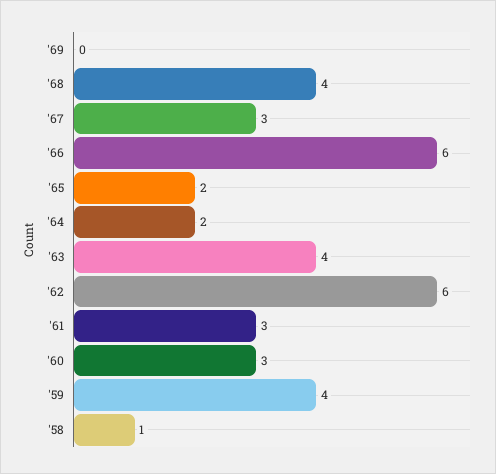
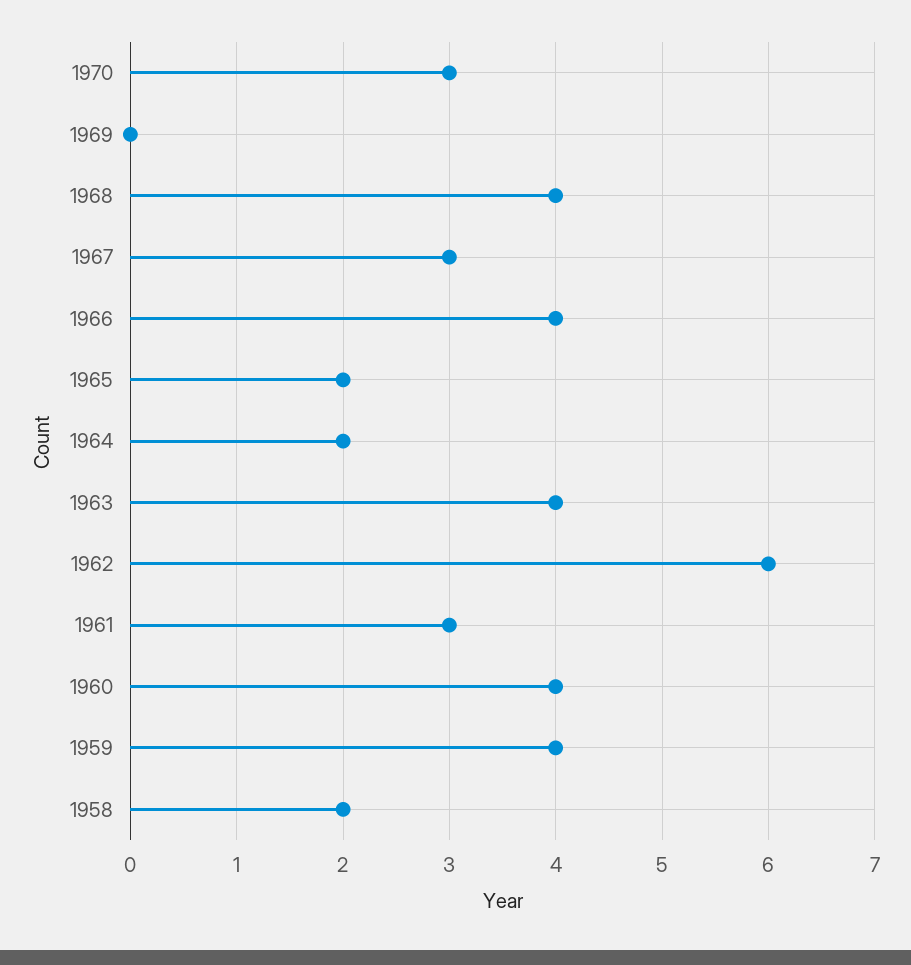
'66: 6 -> 4
'60: 3 -> 4
'58: 1 -> 2
1970: none -> 3

